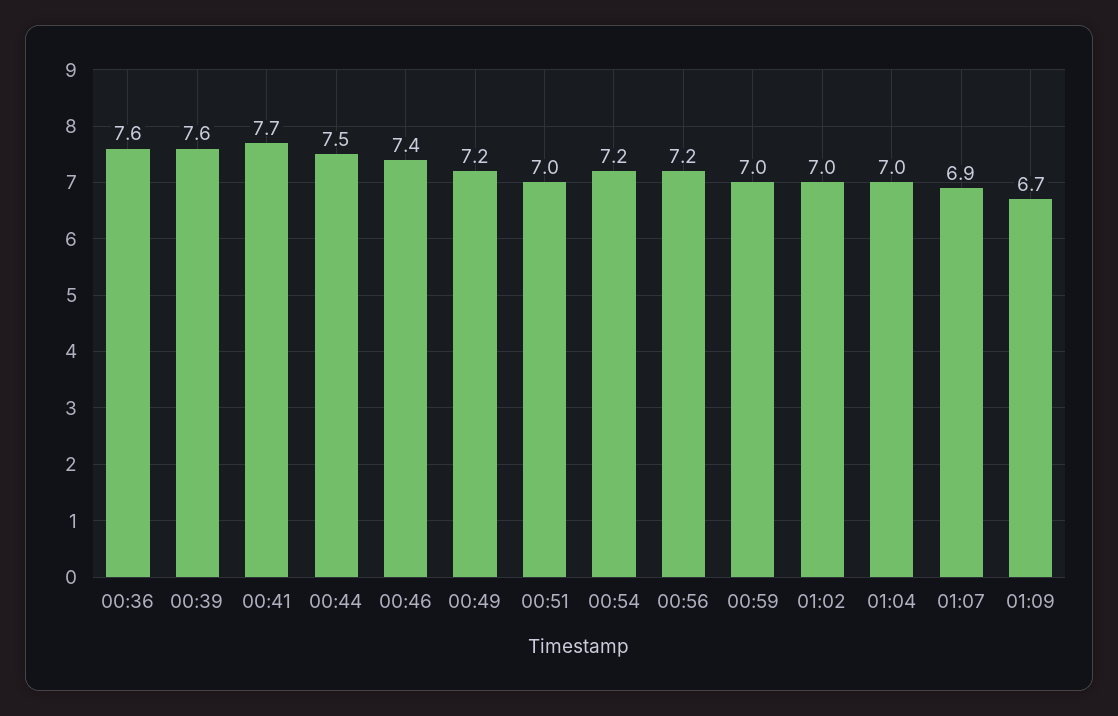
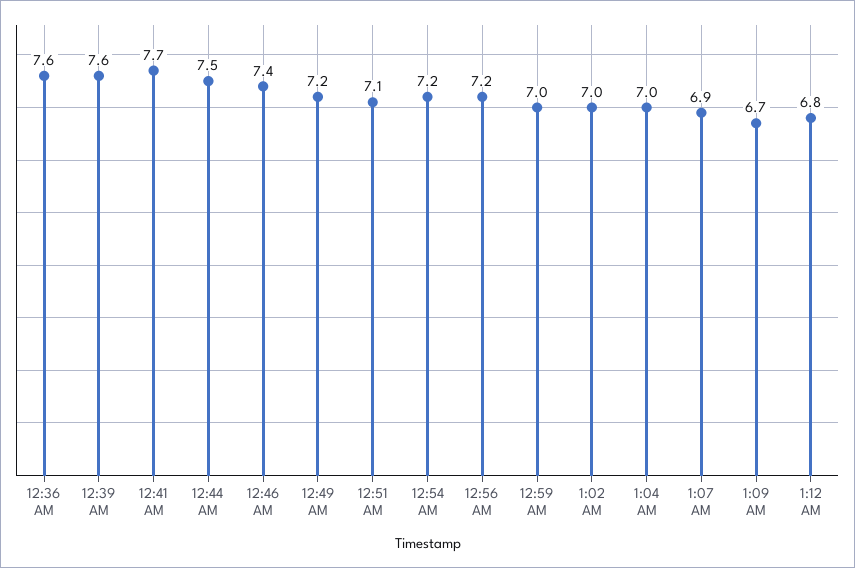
00:51: 7 -> 7.1
1:12 AM: none -> 6.8

